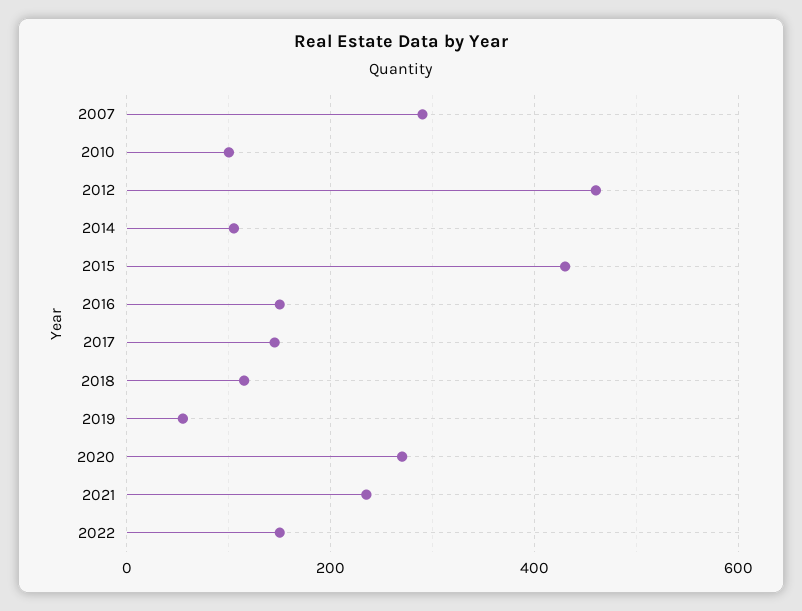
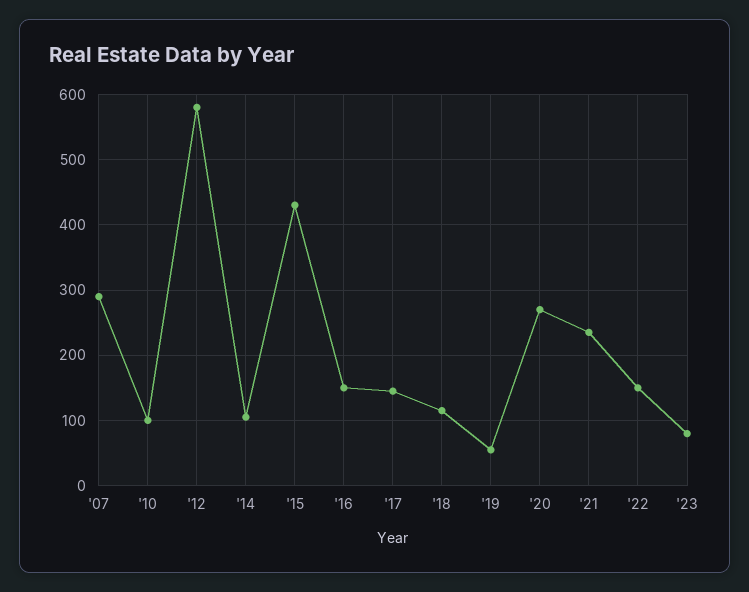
2012: 460 -> 580
'23: none -> 80

